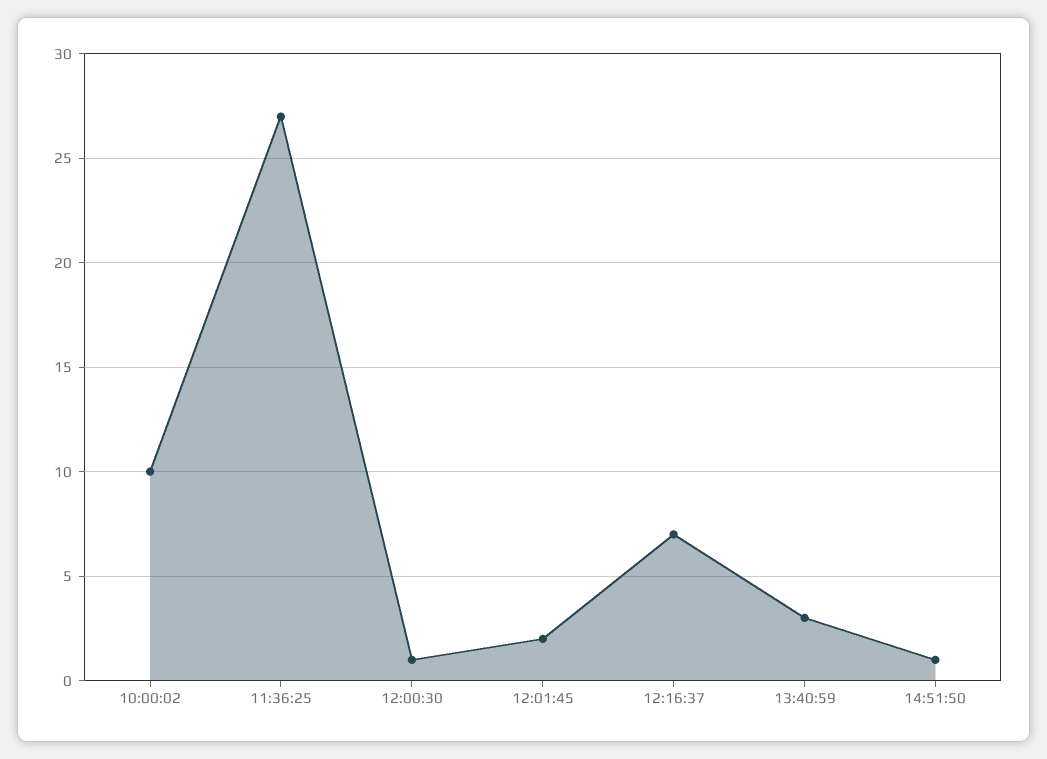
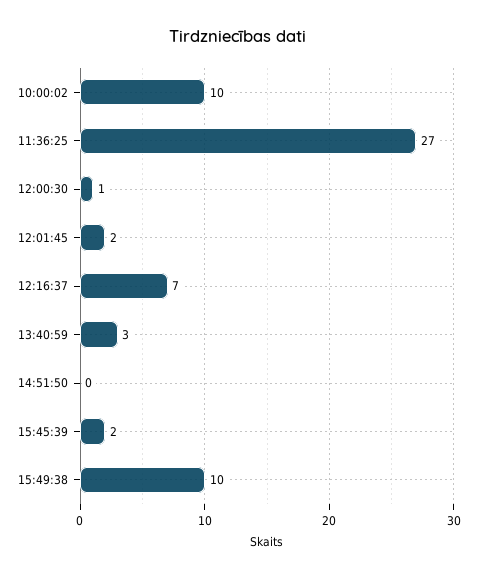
14:51:50: 1 -> 0
15:45:39: none -> 2
15:49:38: none -> 10

